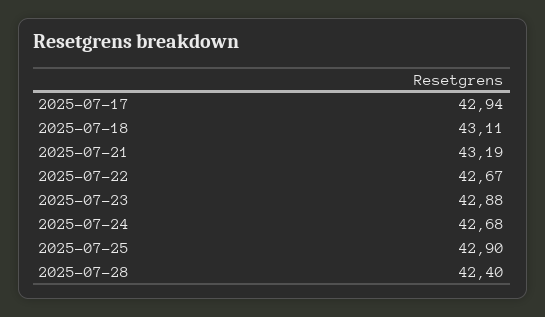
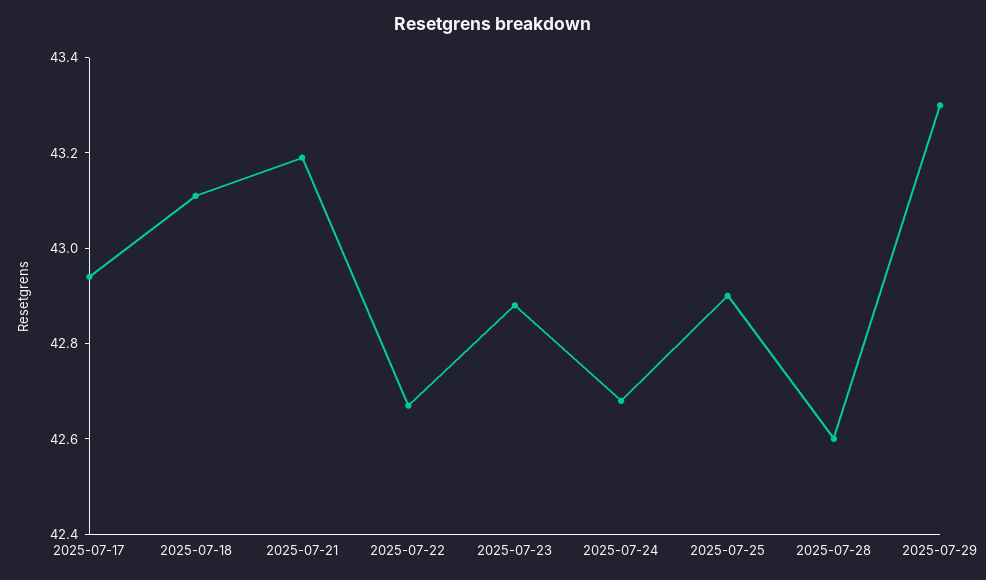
2025-07-28: 42.4 -> 42.6
2025-07-29: none -> 43.3

